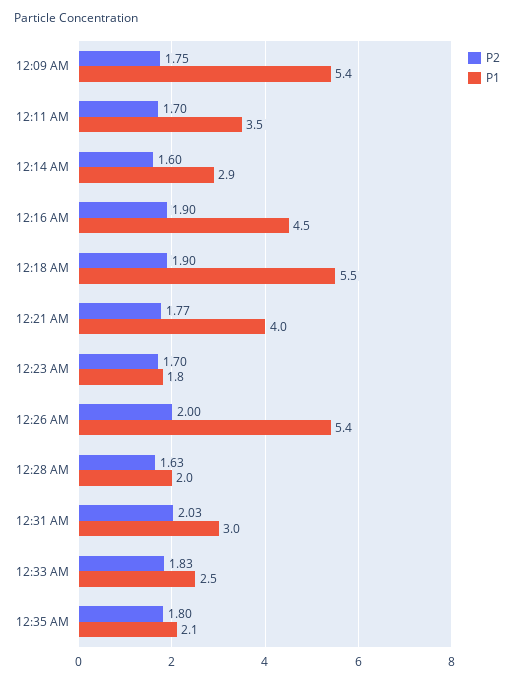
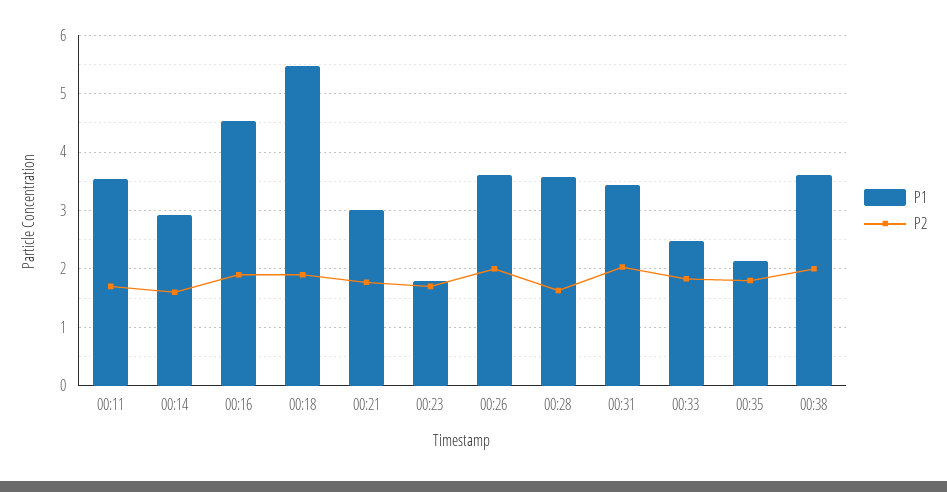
P2, 12:09 AM: 1.75 -> none
P1, 12:09 AM: 5.4 -> none
P1, 12:21 AM: 4 -> 3
P1, 12:26 AM: 5.4 -> 3.6
P1, 12:28 AM: 2 -> 3.6
P1, 12:31 AM: 3 -> 3.4
P1, 00:38: none -> 3.6
P2, 00:38: none -> 2

